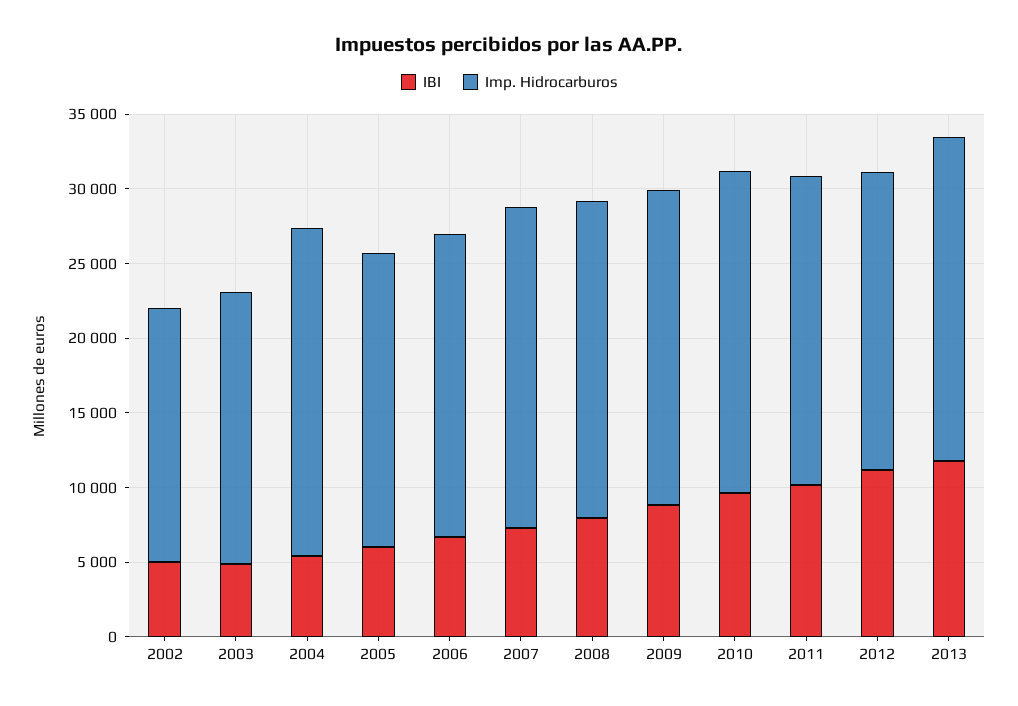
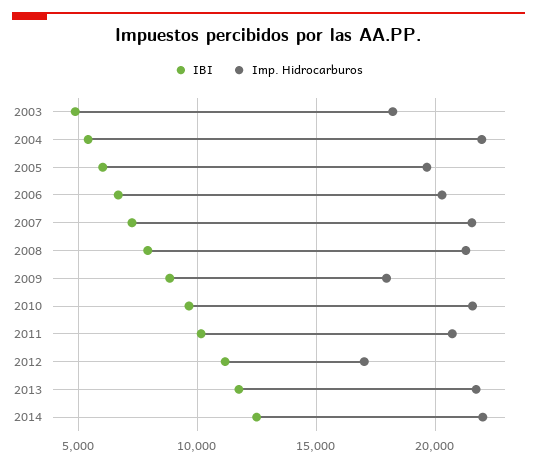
IBI, 2002: 5000 -> none
Imp. Hidrocarburos, 2002: 17000 -> none
Imp. Hidrocarburos, 2009: 21000 -> 18000
Imp. Hidrocarburos, 2012: 20000 -> 17000
IBI, 2014: none -> 12500
Imp. Hidrocarburos, 2014: none -> 22000

